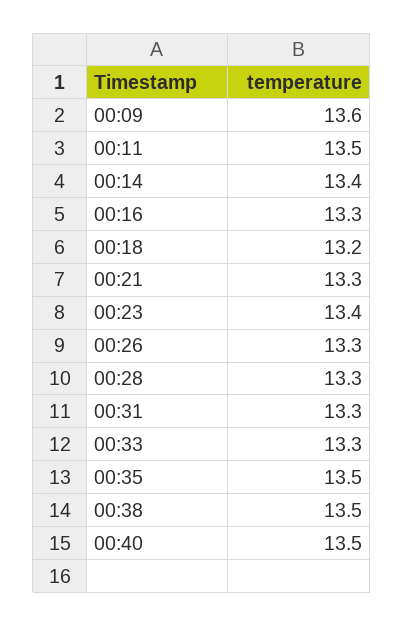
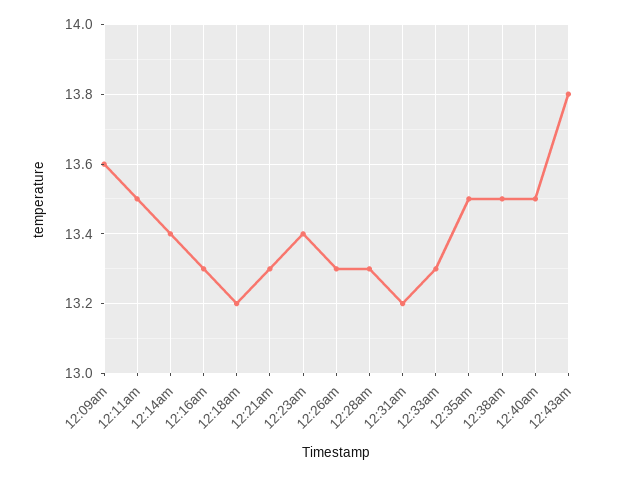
00:31: 13.3 -> 13.2
12:43am: none -> 13.8

